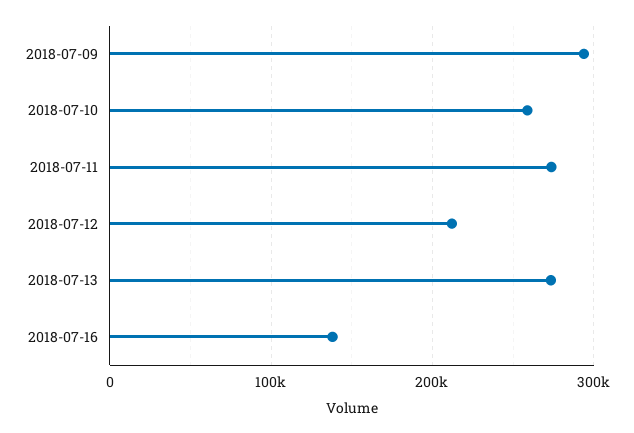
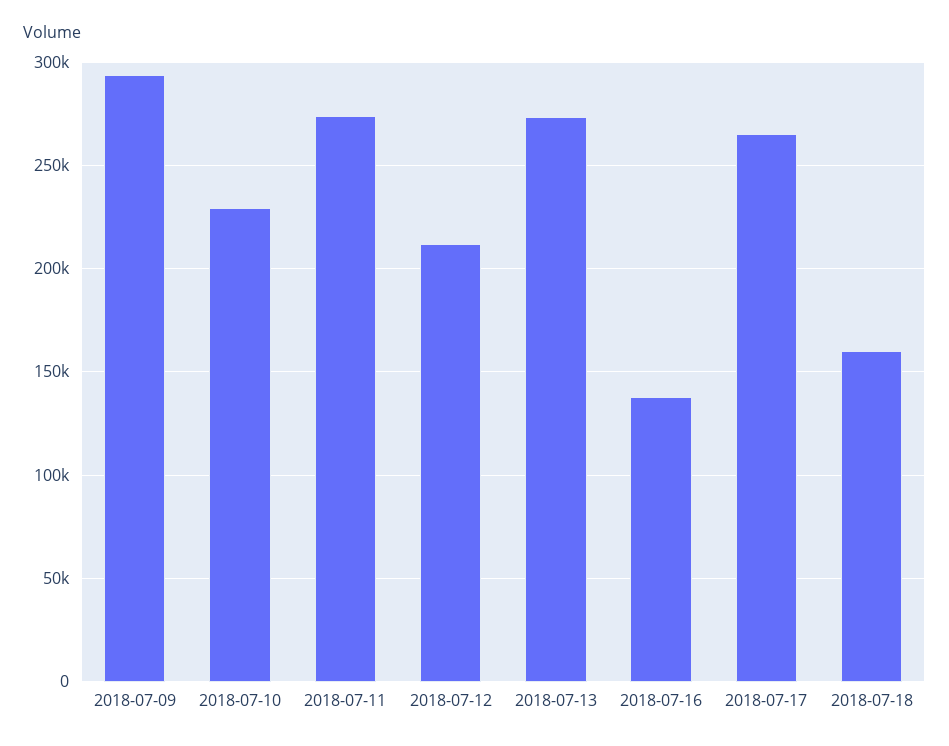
2018-07-10: 260000 -> 230000
2018-07-17: none -> 265000
2018-07-18: none -> 160000

